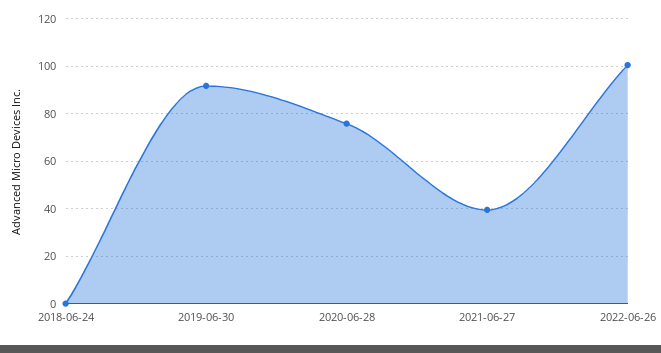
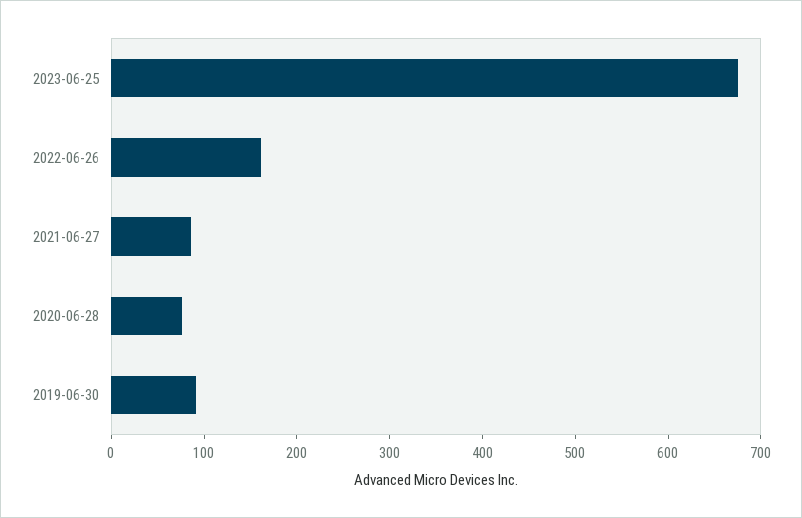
2018-06-24: 0 -> none
2021-06-27: 40 -> 80
2022-06-26: 100 -> 160
2023-06-25: none -> 680

